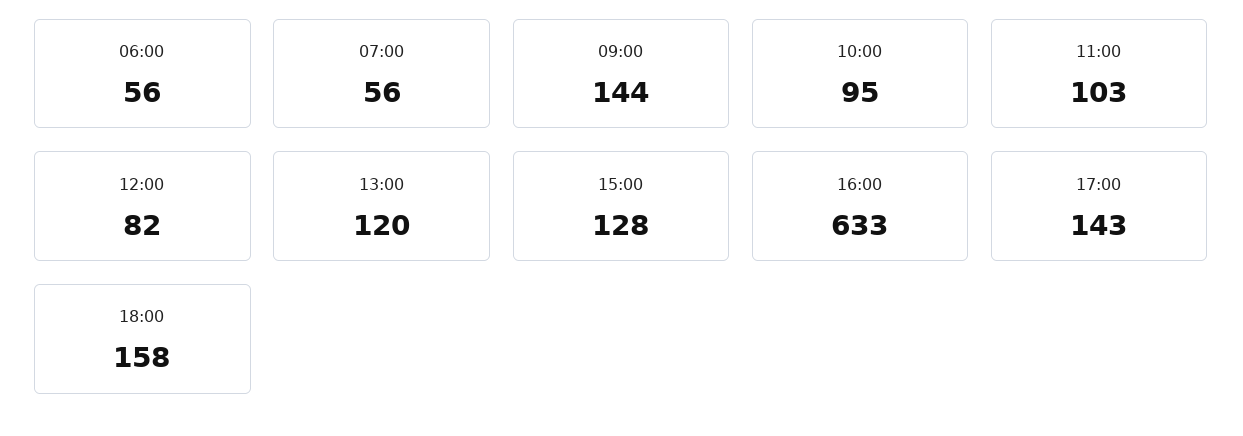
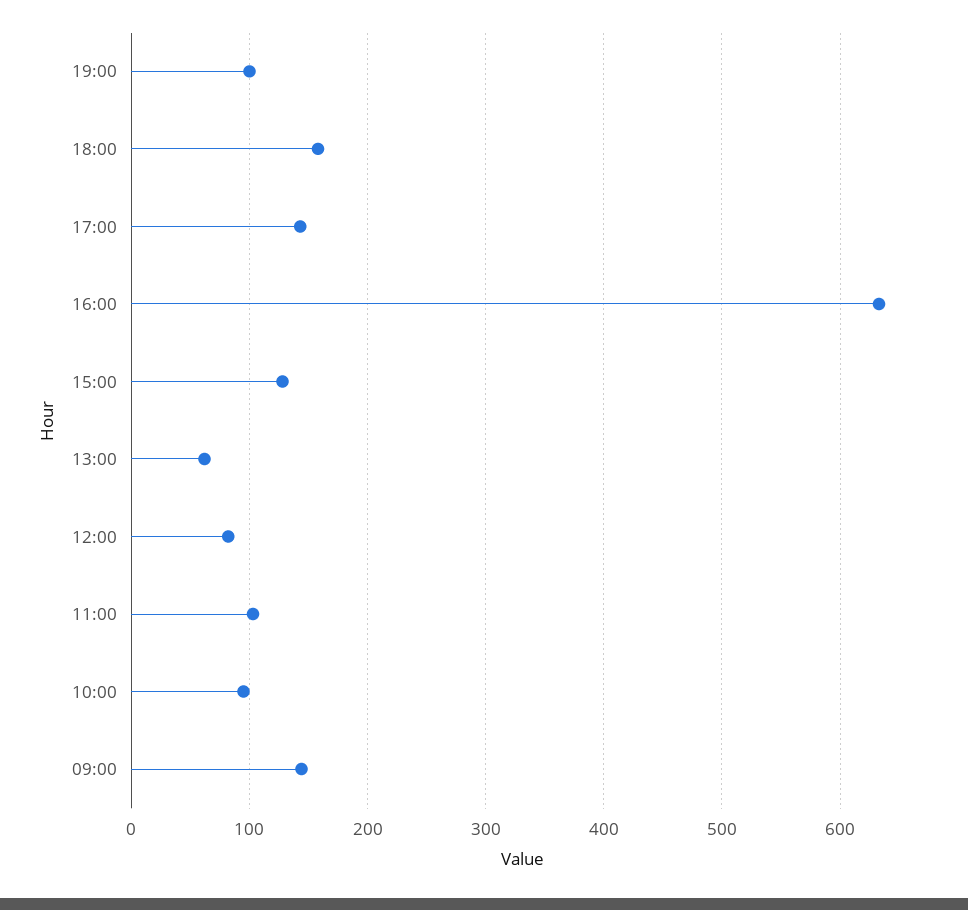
06:00: 56 -> none
07:00: 56 -> none
13:00: 120 -> 60
19:00: none -> 100

